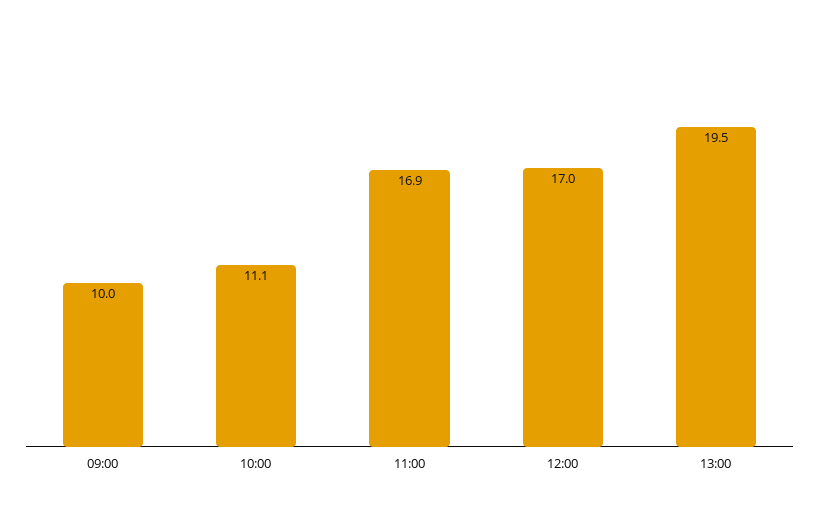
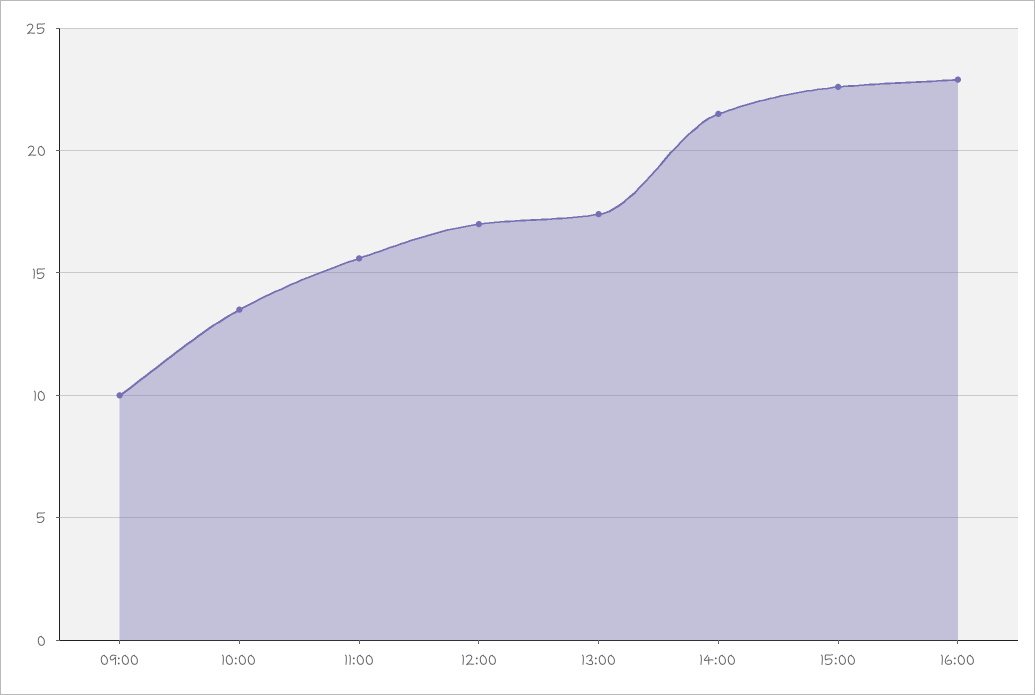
10:00: 11.1 -> 13.5
11:00: 16.9 -> 15.5
13:00: 19.5 -> 17.5
14:00: none -> 21.5
15:00: none -> 22.5
16:00: none -> 23

